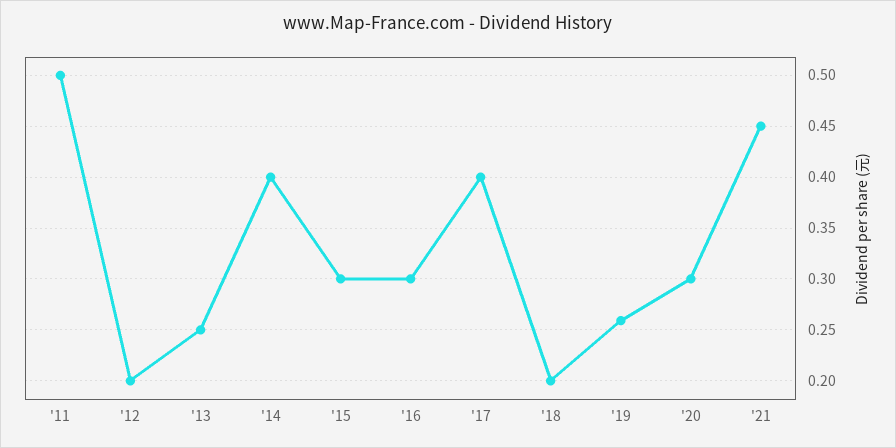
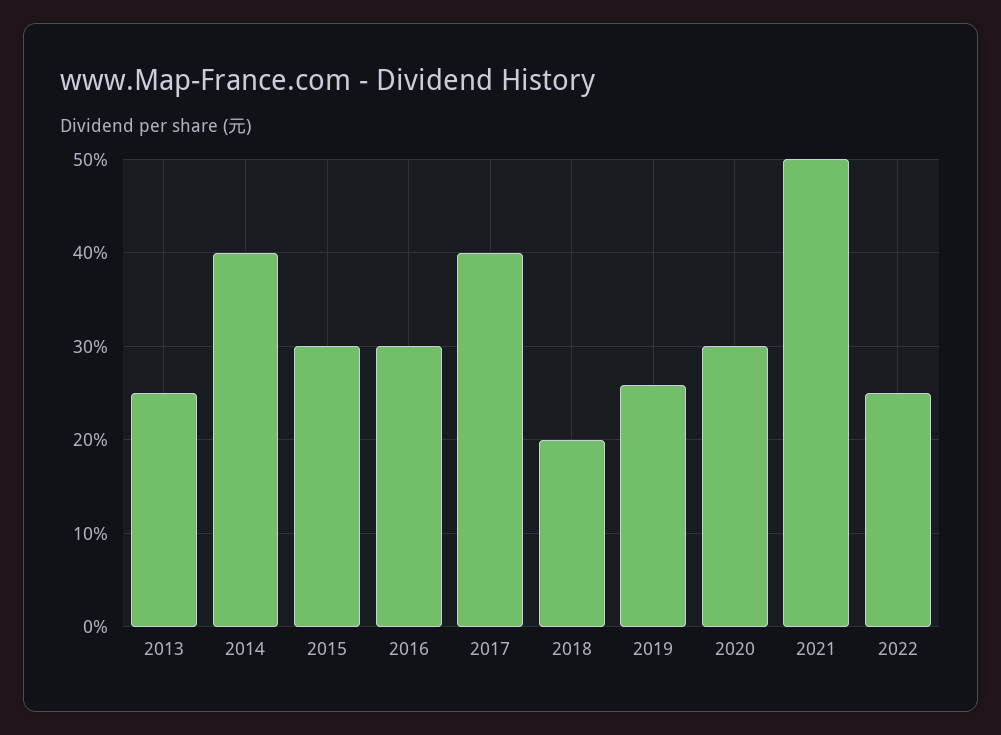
'11: 0.5 -> none
'12: 0.2 -> none
'21: 0.45 -> 0.5
2022: none -> 0.25

